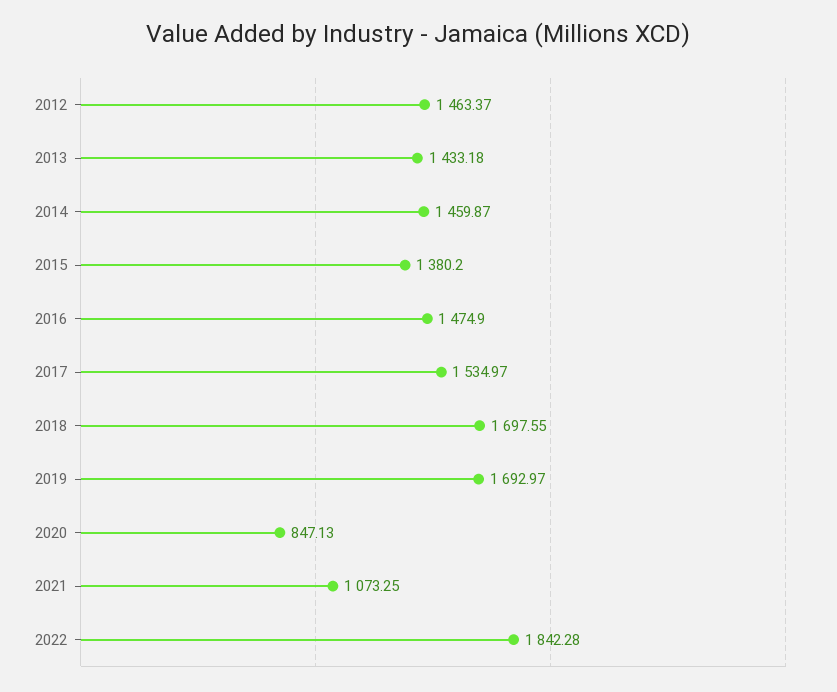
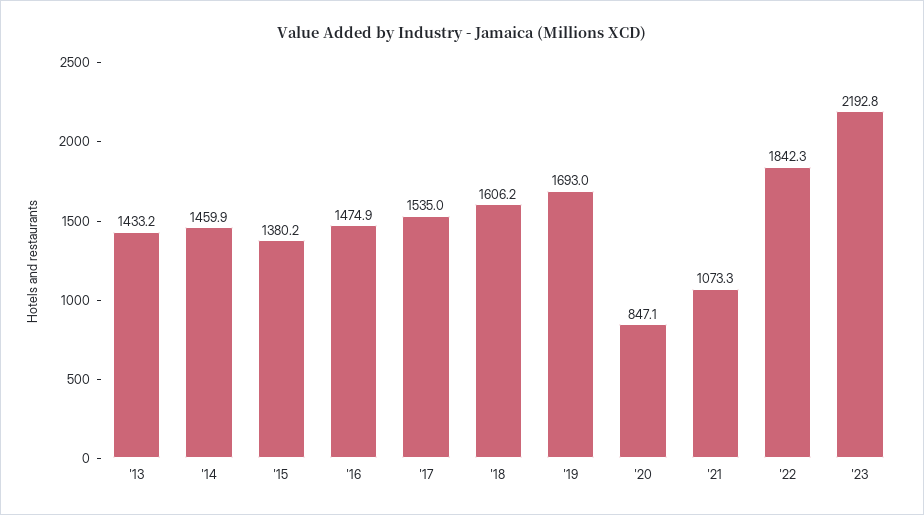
2012: 1463.37 -> none
2018: 1697.55 -> 1606.2
'23: none -> 2192.8

